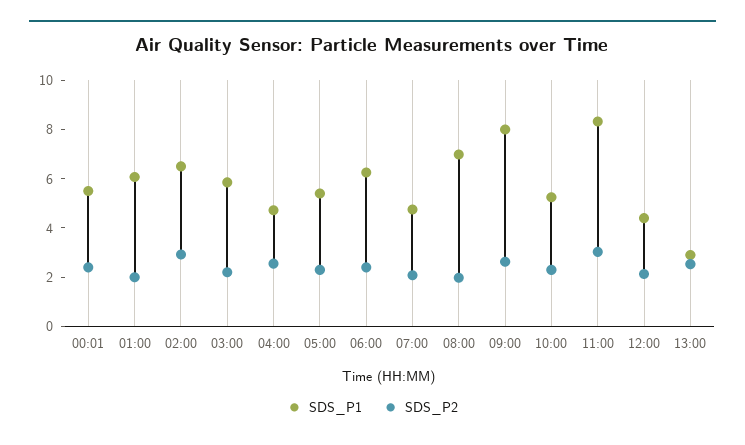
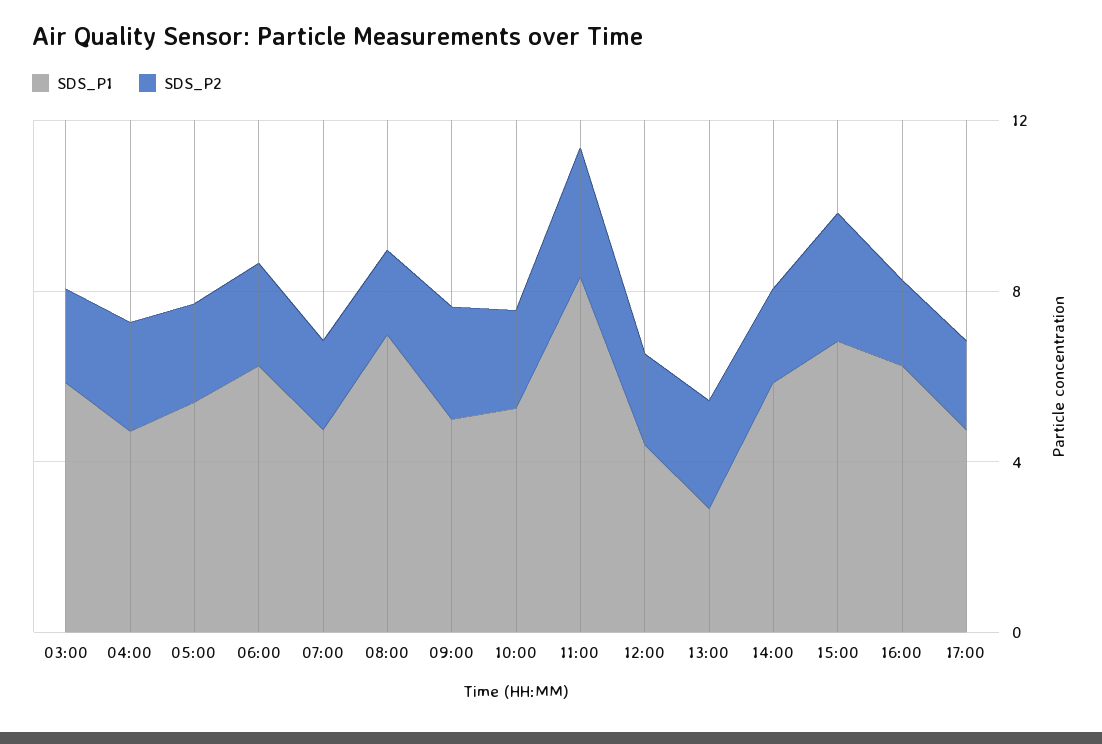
SDS_P1, 00:01: 5.5 -> none
SDS_P2, 00:01: 2.5 -> none
SDS_P1, 01:00: 6 -> none
SDS_P2, 01:00: 2 -> none
SDS_P1, 02:00: 6.5 -> none
SDS_P2, 02:00: 3 -> none
SDS_P1, 09:00: 8 -> 5
SDS_P1, 14:00: none -> 6
SDS_P2, 14:00: none -> 2
SDS_P1, 15:00: none -> 7
SDS_P2, 15:00: none -> 3
SDS_P1, 16:00: none -> 6
SDS_P2, 16:00: none -> 2
SDS_P1, 17:00: none -> 5
SDS_P2, 17:00: none -> 2

